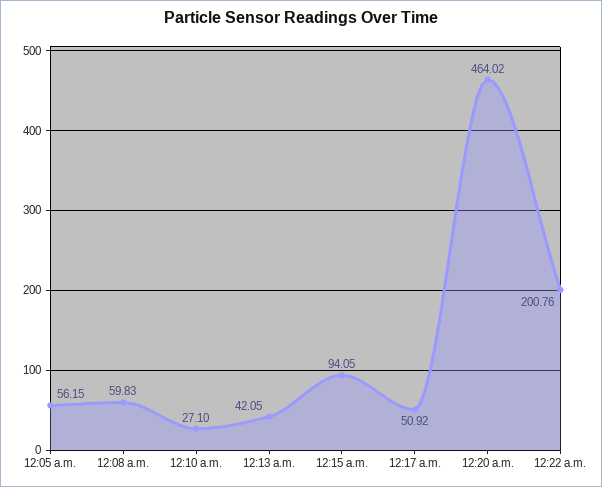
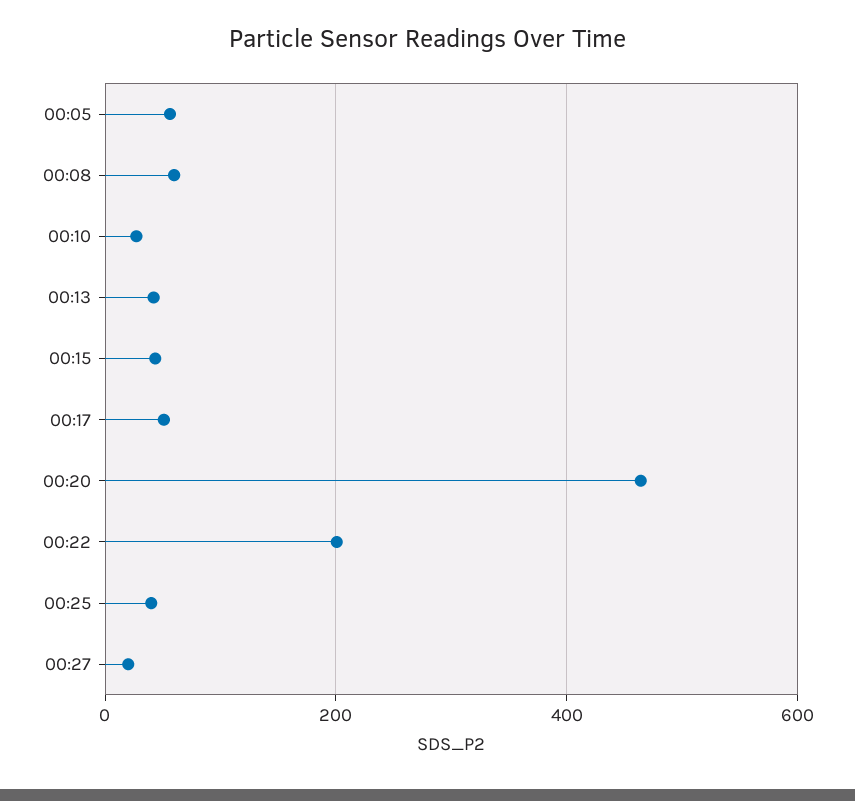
12:15 a.m.: 94.05 -> 40
00:25: none -> 40
00:27: none -> 20

